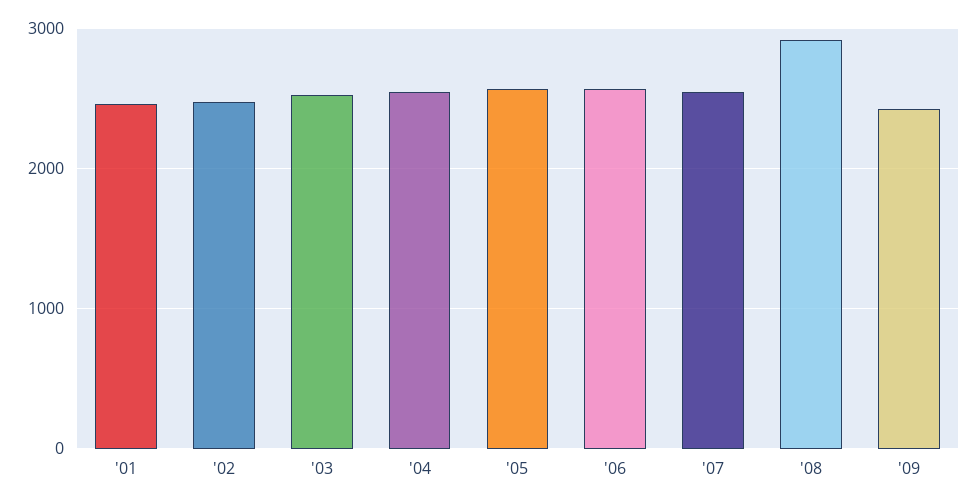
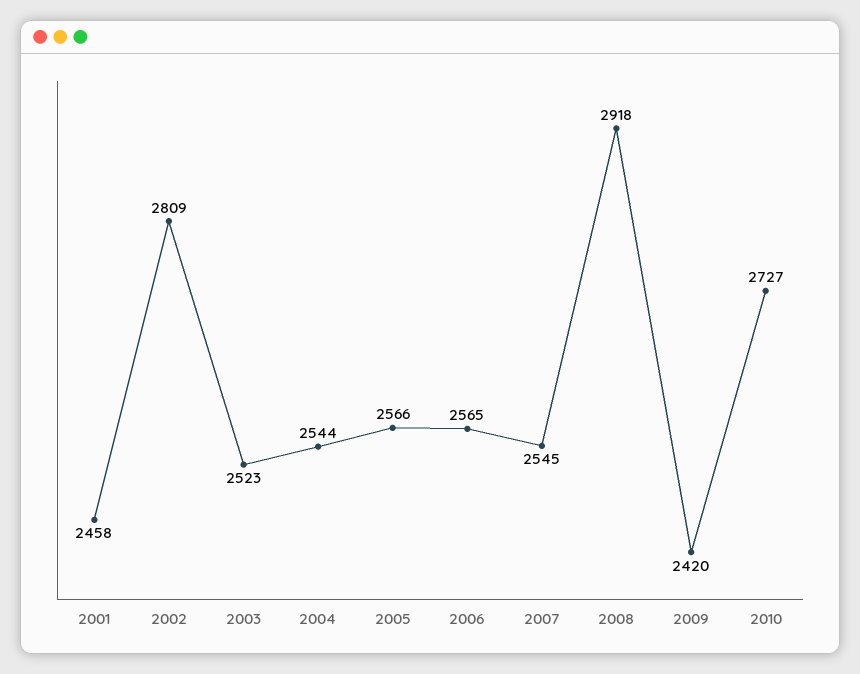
'02: 2500 -> 2809
2010: none -> 2727

